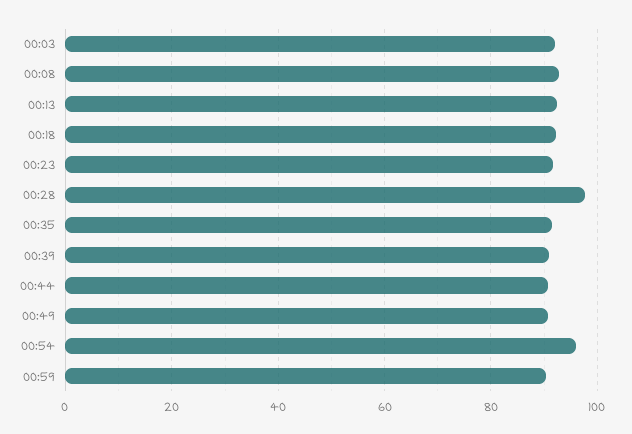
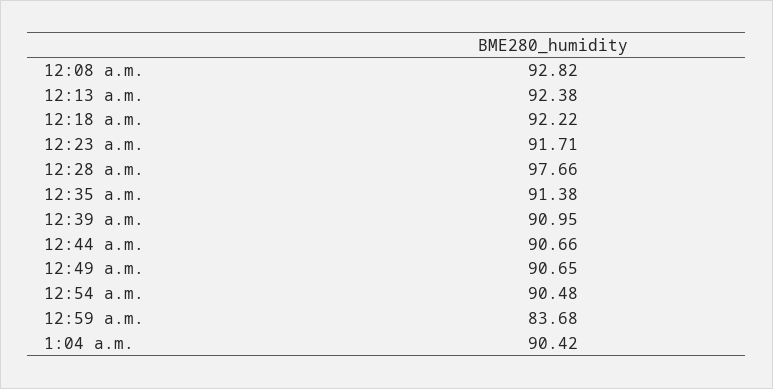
00:03: 92 -> none
00:54: 96 -> 90.48
00:59: 90 -> 83.68
1:04 a.m.: none -> 90.42

